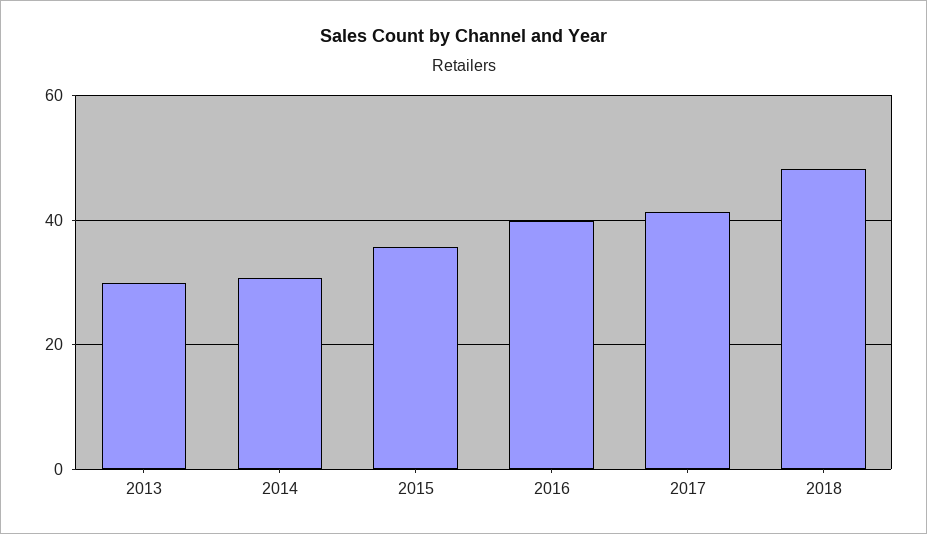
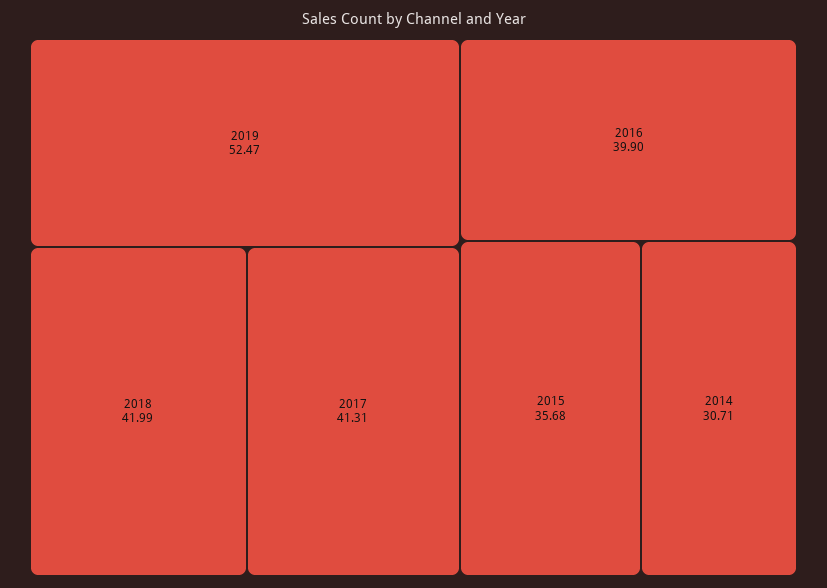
2013: 30 -> none
2018: 48 -> 41.99
2019: none -> 52.47

